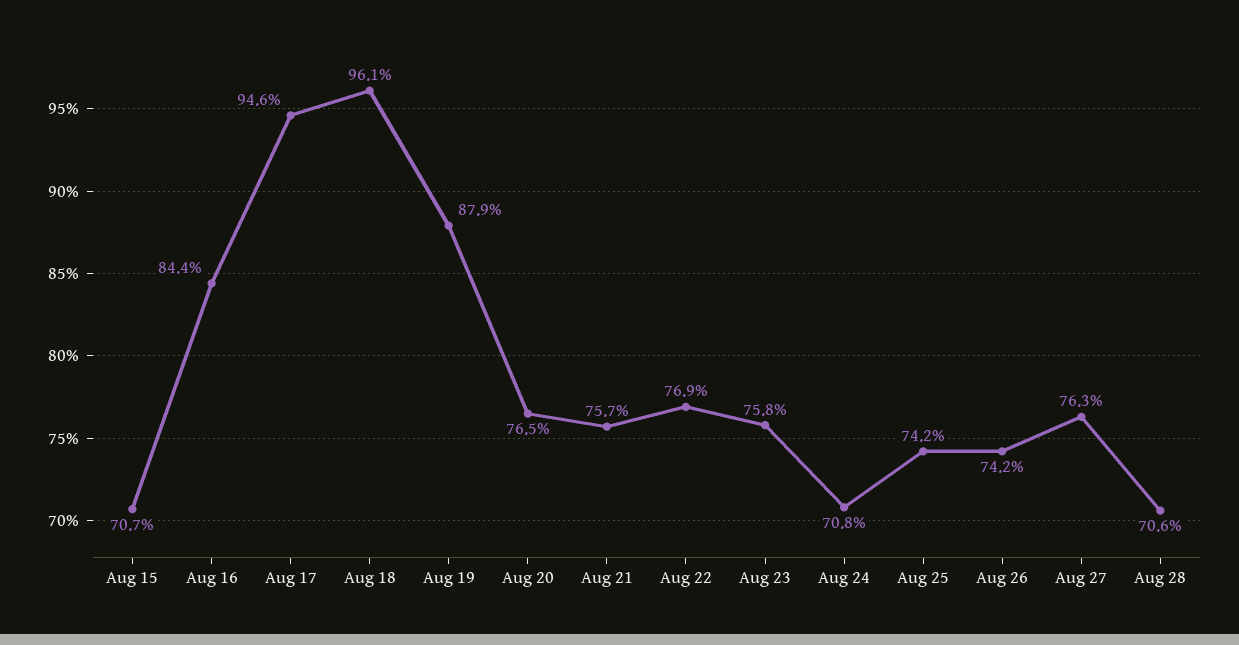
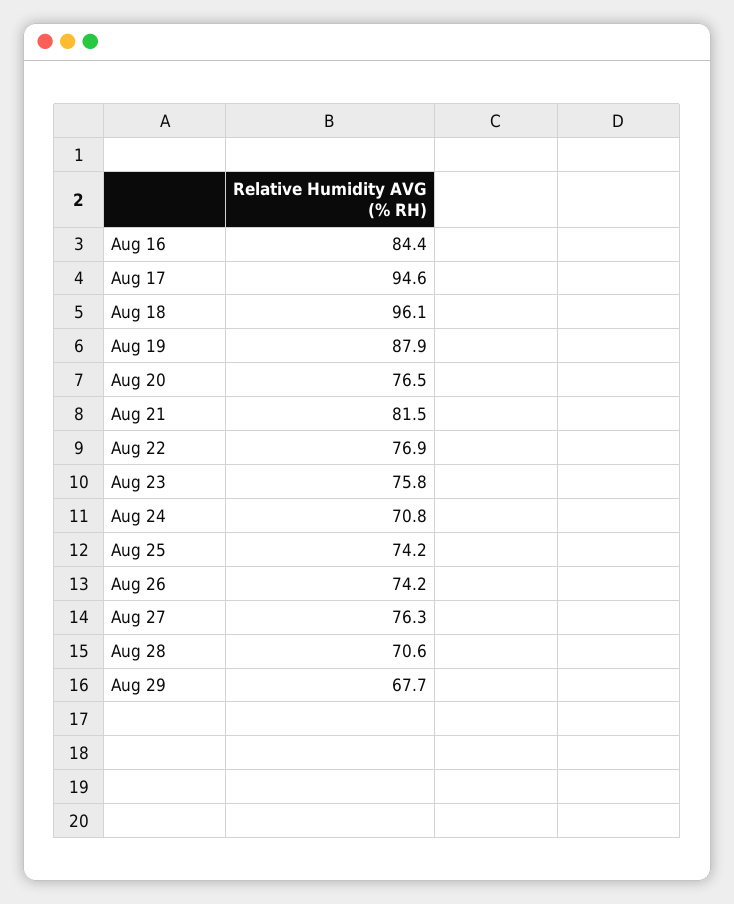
Aug 15: 70.7 -> none
Aug 21: 75.7 -> 81.5
Aug 29: none -> 67.7

